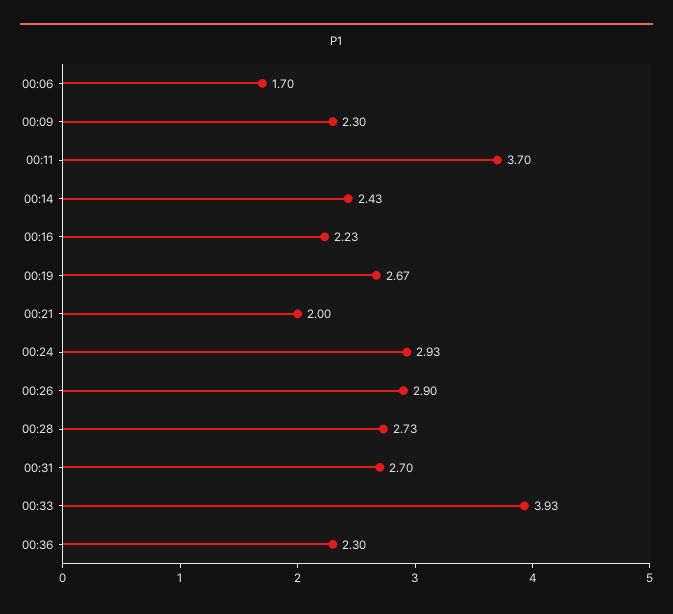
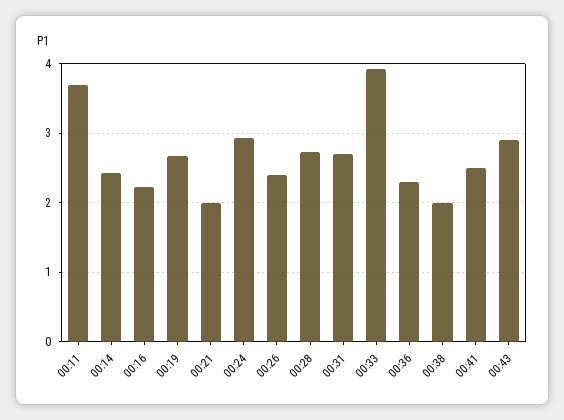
00:06: 1.7 -> none
00:09: 2.3 -> none
00:26: 2.9 -> 2.4
00:38: none -> 2
00:41: none -> 2.5
00:43: none -> 2.9

